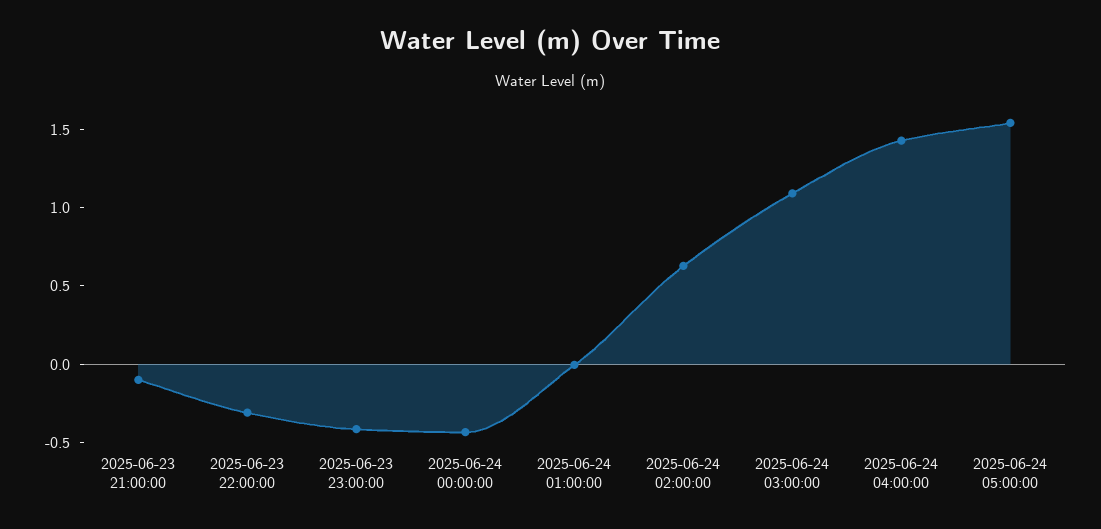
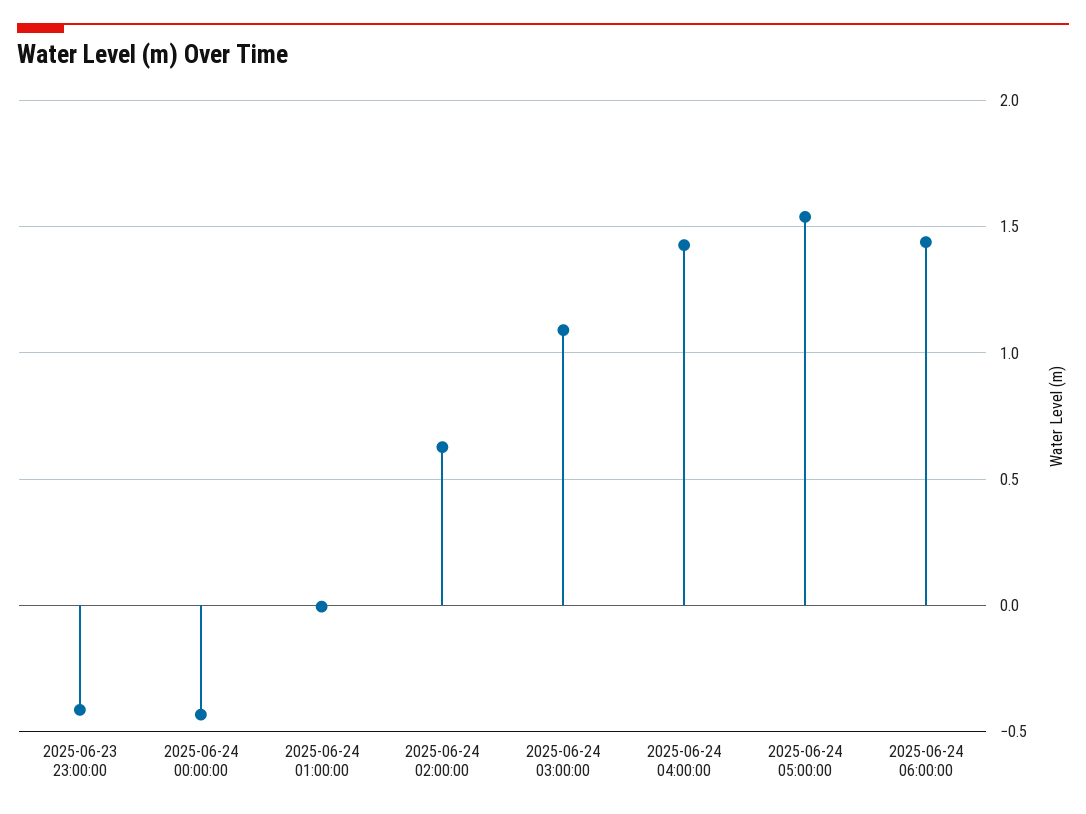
2025-06-23 21:00:00: -0.1 -> none
2025-06-23 22:00:00: -0.3 -> none
2025-06-24 06:00:00: none -> 1.45

